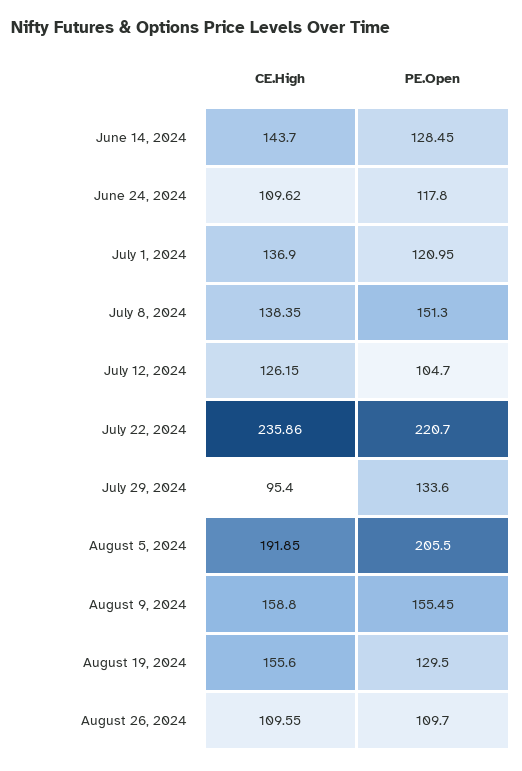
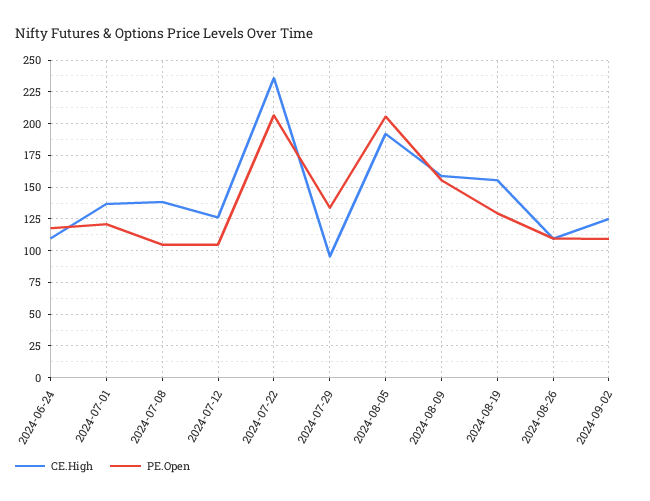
CE.High, June 14, 2024: 143.7 -> none
PE.Open, June 14, 2024: 128.45 -> none
PE.Open, July 8, 2024: 151.3 -> 105
PE.Open, July 22, 2024: 220.7 -> 205
CE.High, 2024-09-02: none -> 125
PE.Open, 2024-09-02: none -> 110

